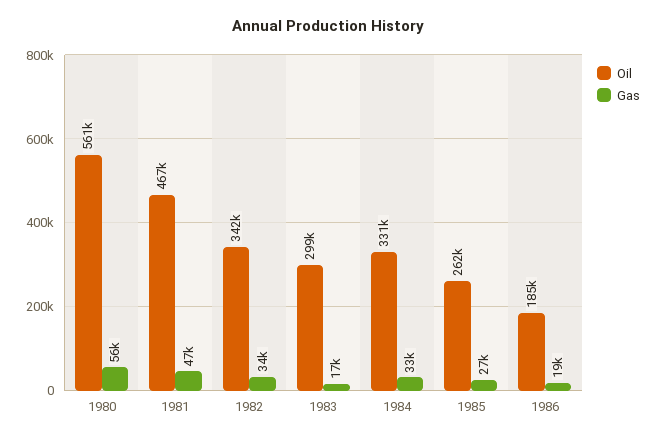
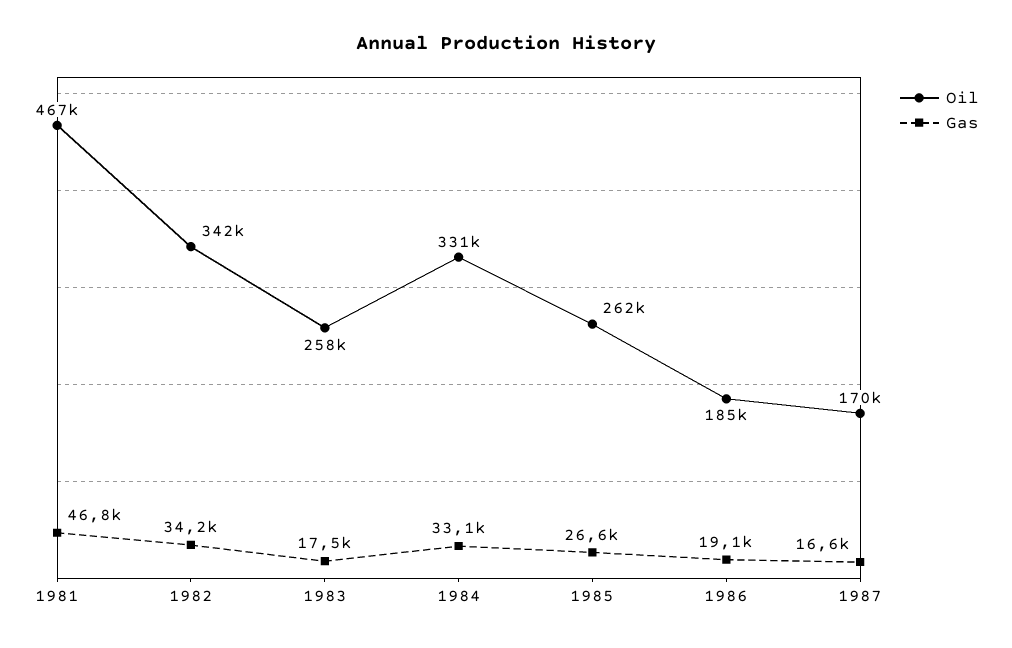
Oil, 1980: 561000 -> none
Gas, 1980: 56000 -> none
Oil, 1983: 299000 -> 258000
Oil, 1987: none -> 170000
Gas, 1987: none -> 16600

